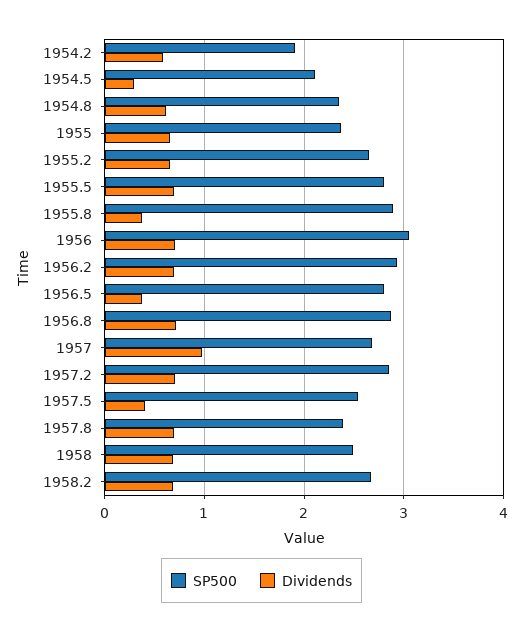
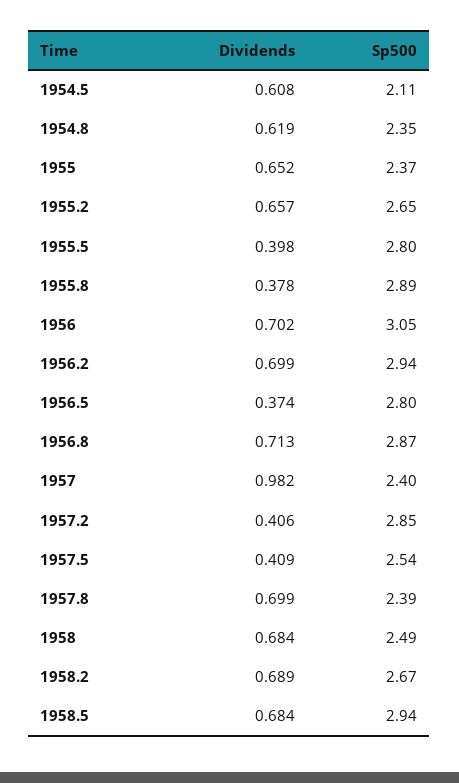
SP500, 1954.2: 1.9 -> none
Dividends, 1954.2: 0.6 -> none
Dividends, 1954.5: 0.3 -> 0.608
Dividends, 1955.5: 0.7 -> 0.398
SP500, 1957: 2.7 -> 2.4
Dividends, 1957.2: 0.7 -> 0.406
Dividends, 1958.5: none -> 0.684
SP500, 1958.5: none -> 2.94

